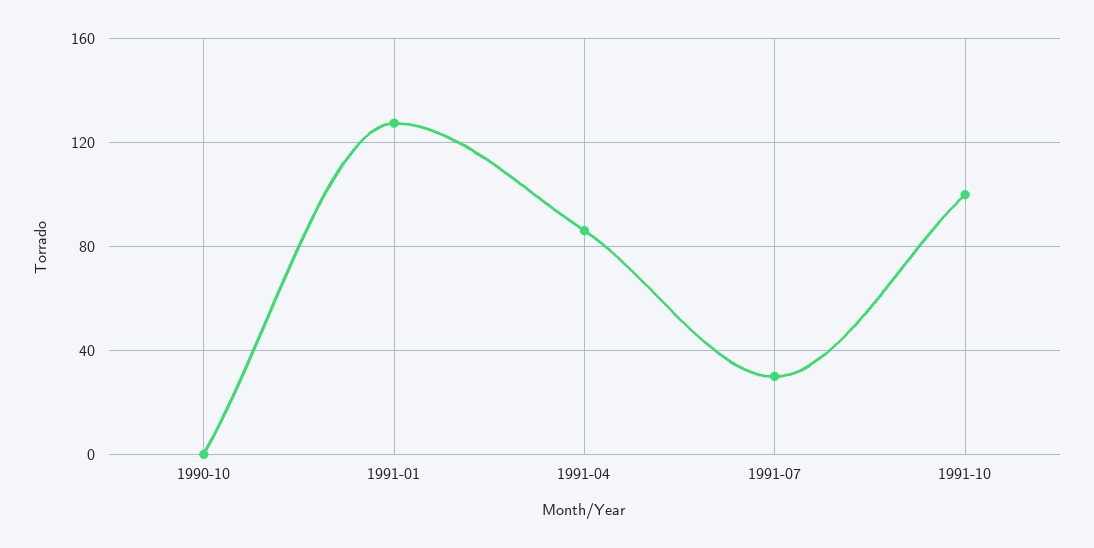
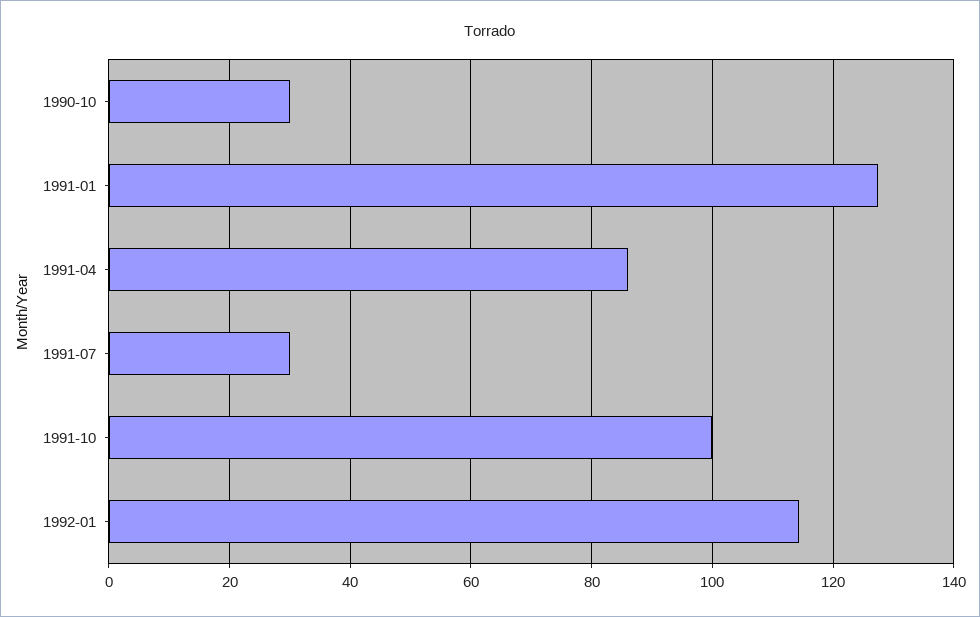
1990-10: 0 -> 30
1992-01: none -> 114

